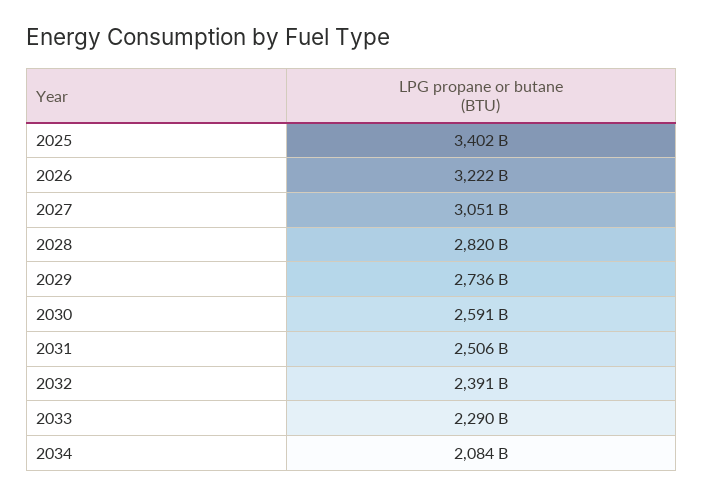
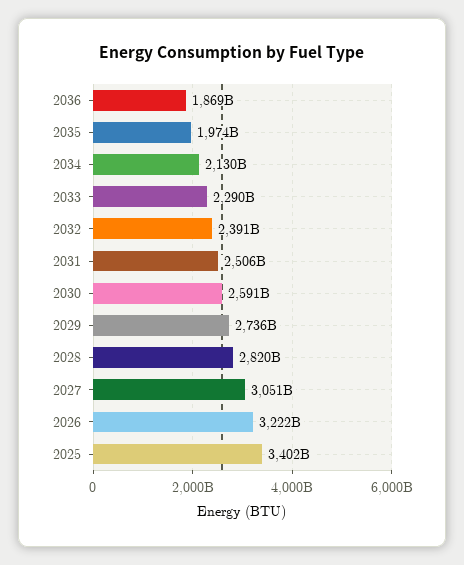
2034: 2084000000000 -> 2130000000000
2036: none -> 1869000000000
2035: none -> 1974000000000

